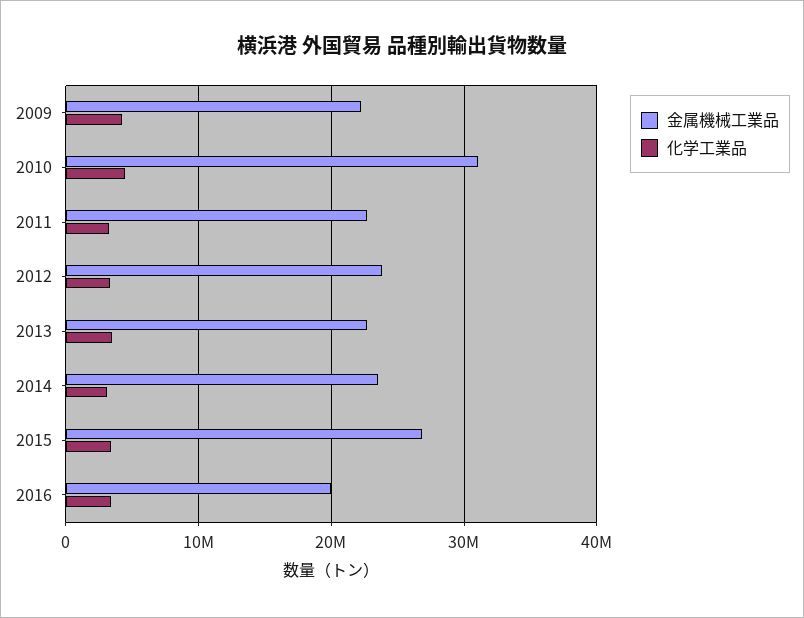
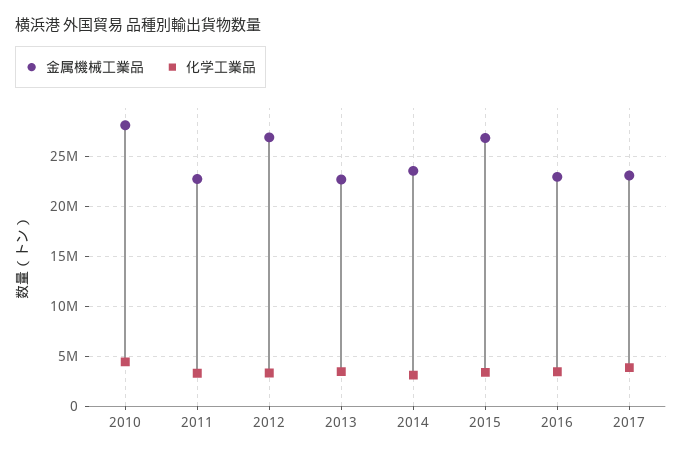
金属機械工業品, 2009: 22000000 -> none
化学工業品, 2009: 4000000 -> none
金属機械工業品, 2010: 31000000 -> 28000000
金属機械工業品, 2012: 24000000 -> 27000000
金属機械工業品, 2016: 20000000 -> 23000000
金属機械工業品, 2017: none -> 23000000
化学工業品, 2017: none -> 4000000

